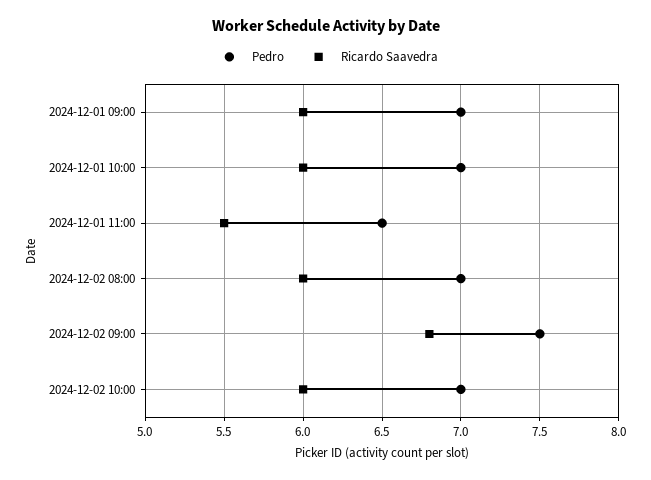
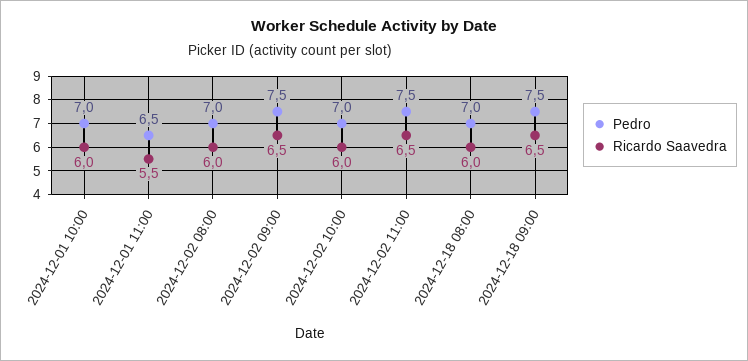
Pedro, 2024-12-01 09:00: 7 -> none
Ricardo Saavedra, 2024-12-01 09:00: 6 -> none
Ricardo Saavedra, 2024-12-02 09:00: 6.8 -> 6.5
Pedro, 2024-12-02 11:00: none -> 7.5
Ricardo Saavedra, 2024-12-02 11:00: none -> 6.5
Pedro, 2024-12-18 08:00: none -> 7
Ricardo Saavedra, 2024-12-18 08:00: none -> 6
Pedro, 2024-12-18 09:00: none -> 7.5
Ricardo Saavedra, 2024-12-18 09:00: none -> 6.5

